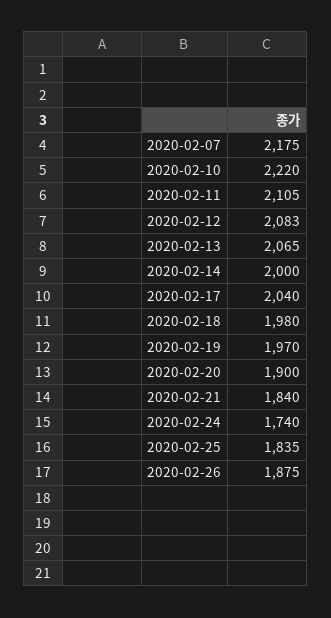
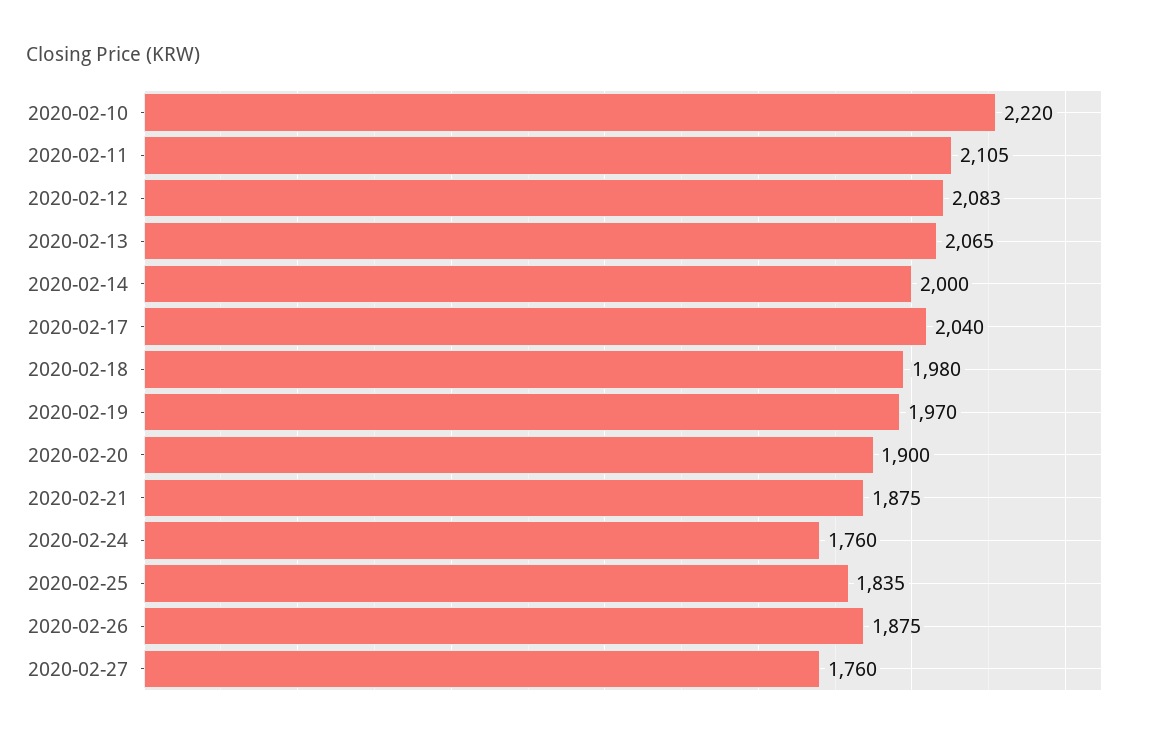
2020-02-07: 2175 -> none
2020-02-21: 1840 -> 1875
2020-02-24: 1740 -> 1760
2020-02-27: none -> 1760

